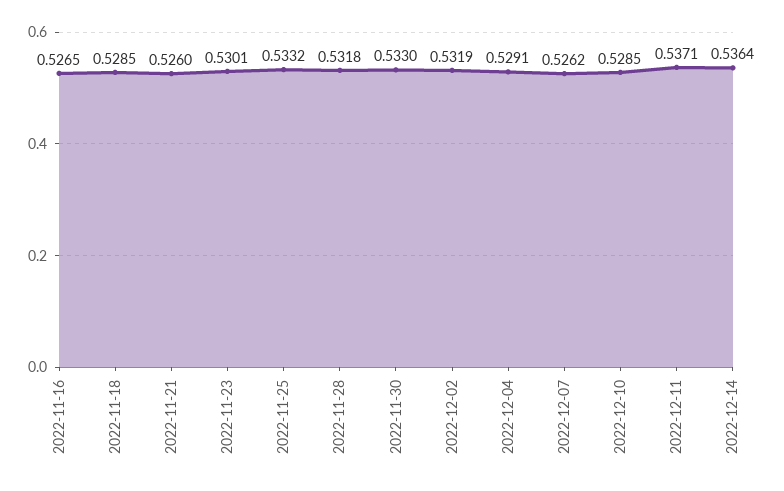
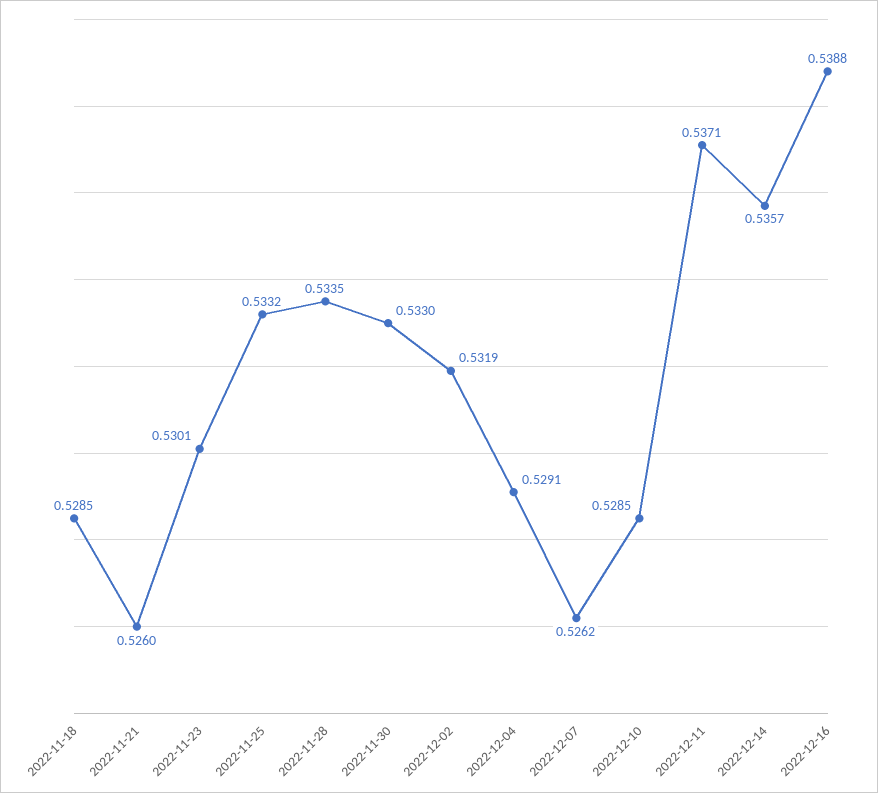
2022-11-16: 0.5265 -> none
2022-11-28: 0.5318 -> 0.5335
2022-12-14: 0.5364 -> 0.5357
2022-12-16: none -> 0.5388

